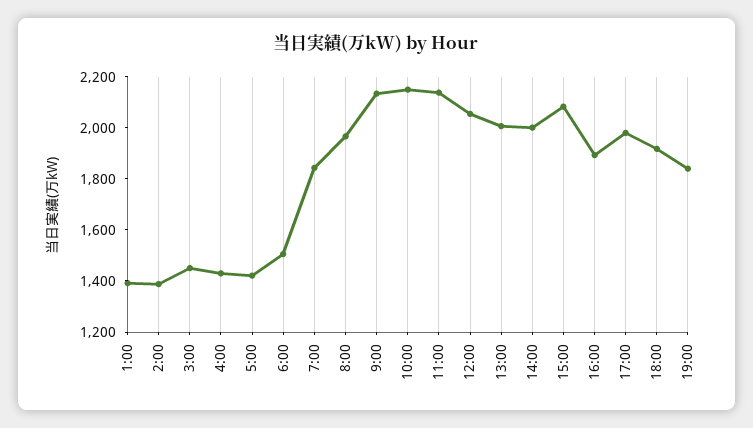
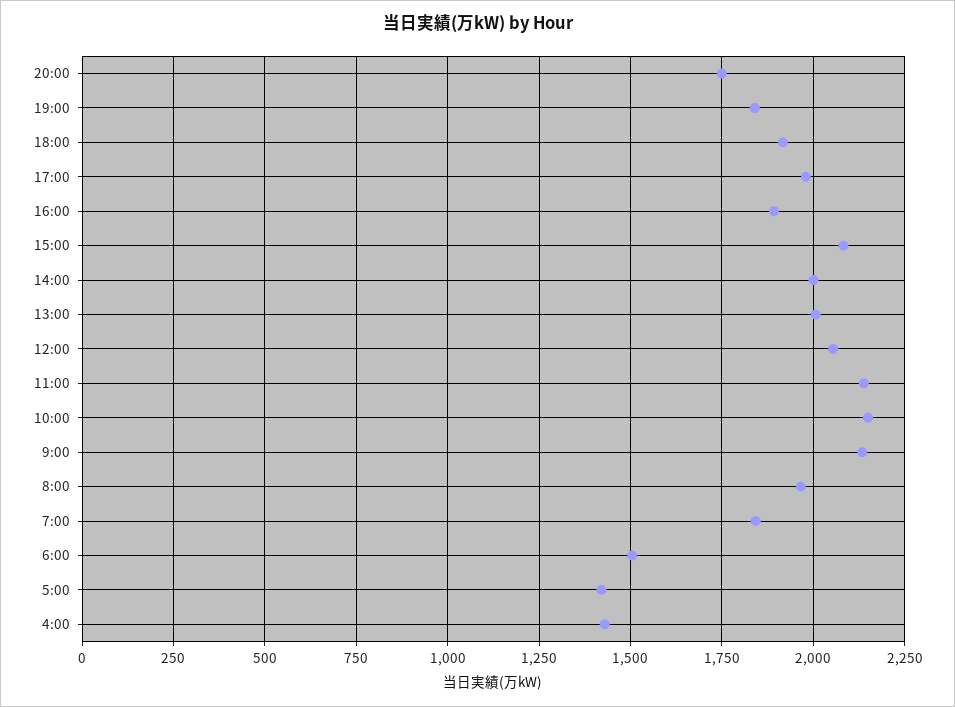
1:00: 1400 -> none
2:00: 1400 -> none
3:00: 1450 -> none
20:00: none -> 1750

